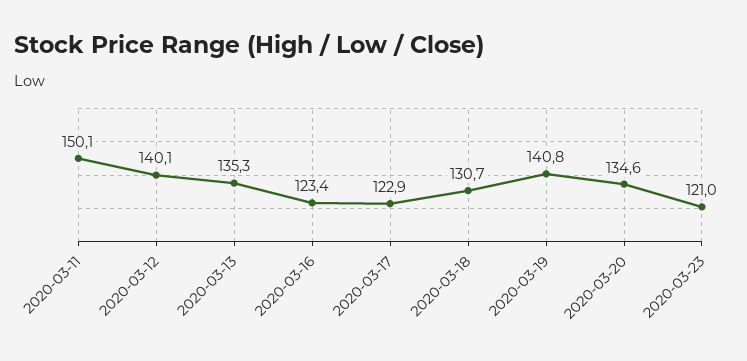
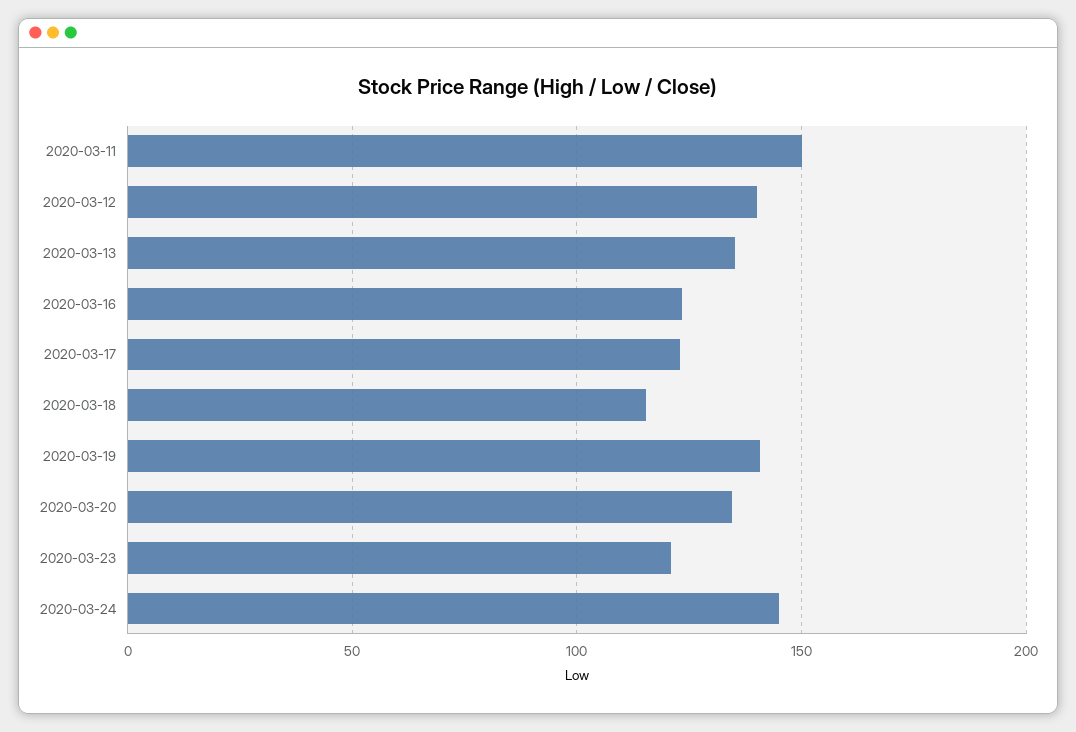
2020-03-18: 130.7 -> 115
2020-03-24: none -> 145

